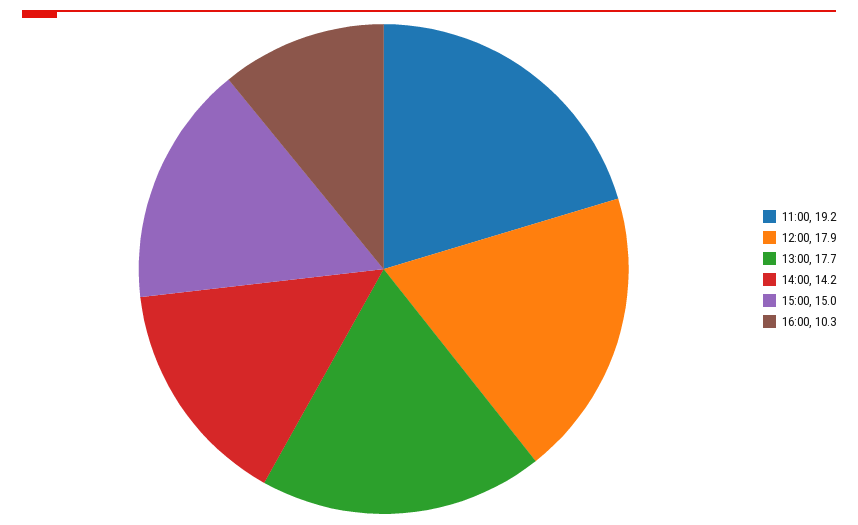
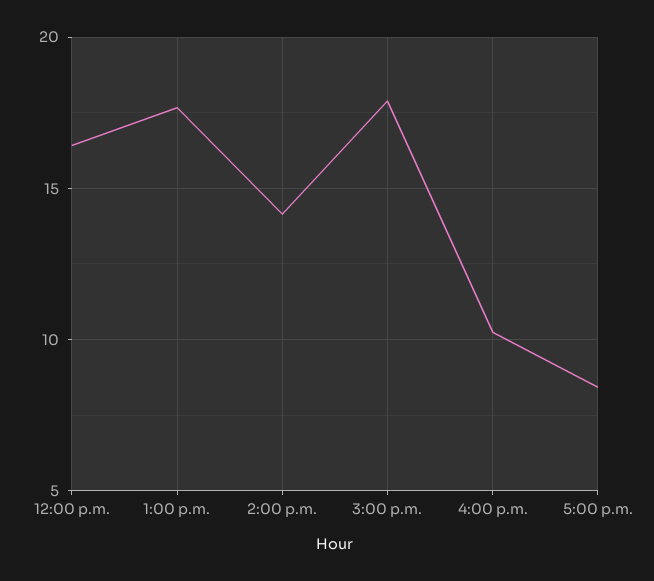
11:00: 19.2 -> none
12:00: 17.9 -> 16.5
15:00: 15 -> 18
5:00 p.m.: none -> 8.5

